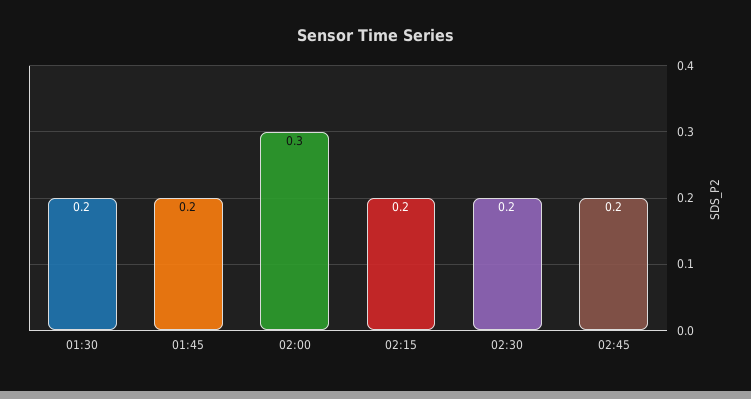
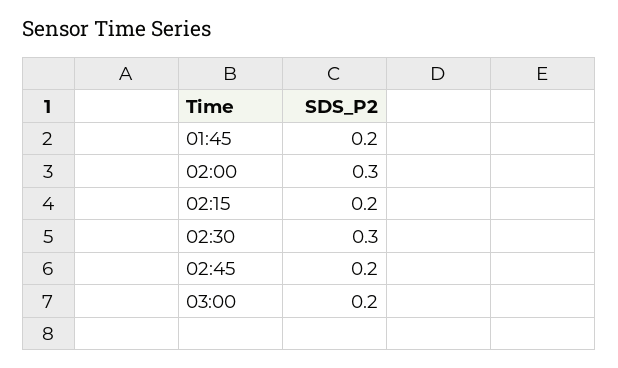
01:30: 0.2 -> none
02:30: 0.2 -> 0.3
03:00: none -> 0.2

